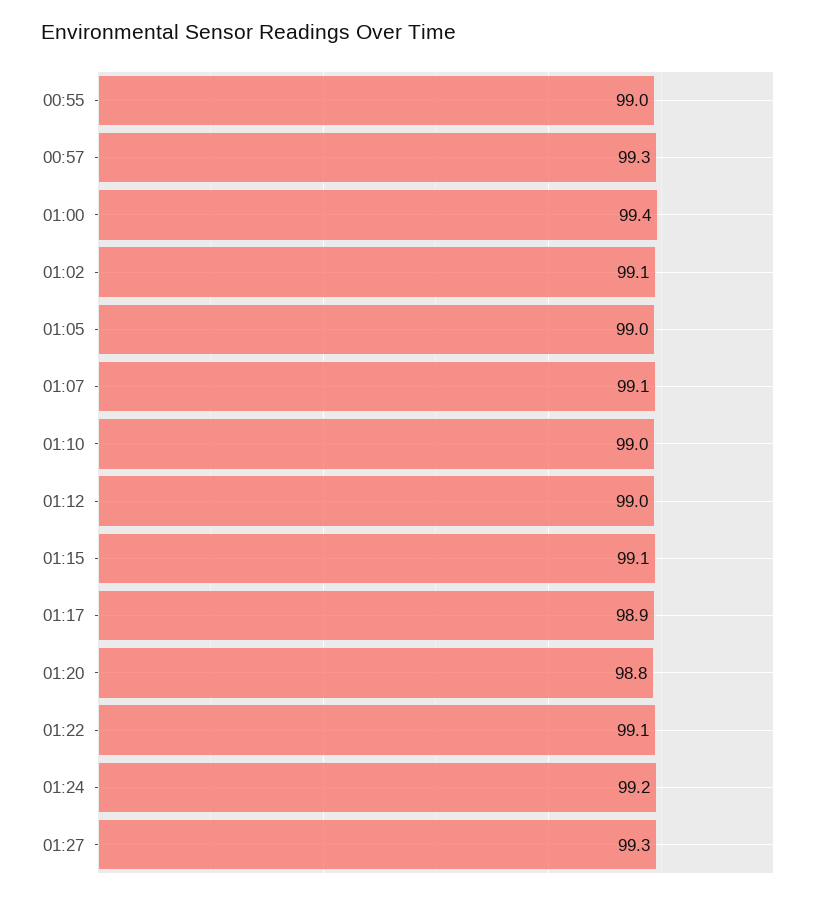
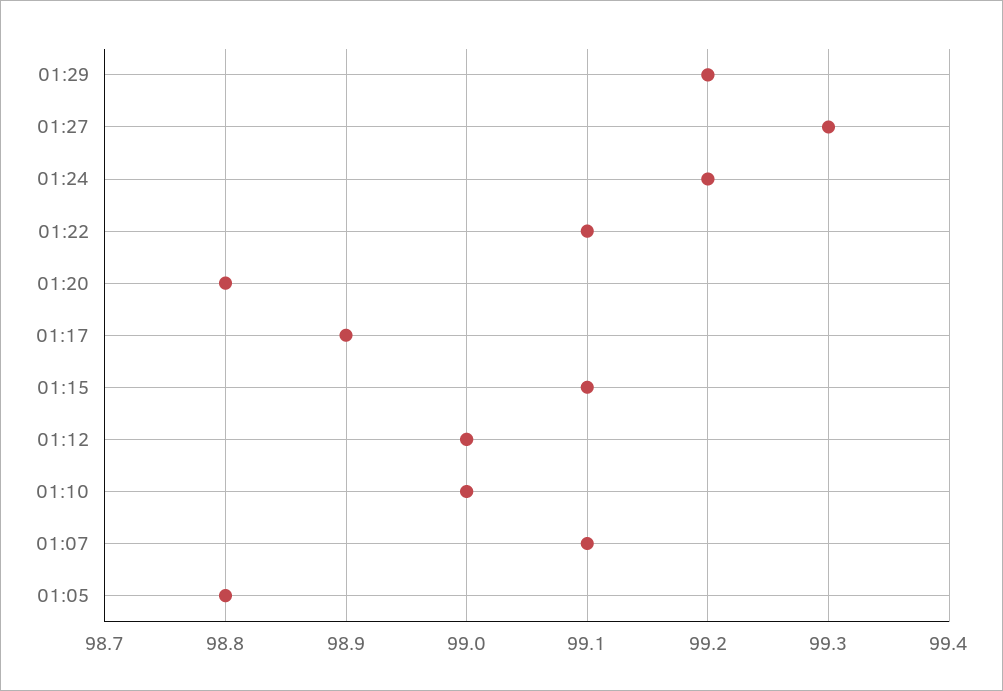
00:55: 99 -> none
00:57: 99.3 -> none
01:00: 99.4 -> none
01:02: 99.1 -> none
01:05: 99 -> 98.8
01:29: none -> 99.2

